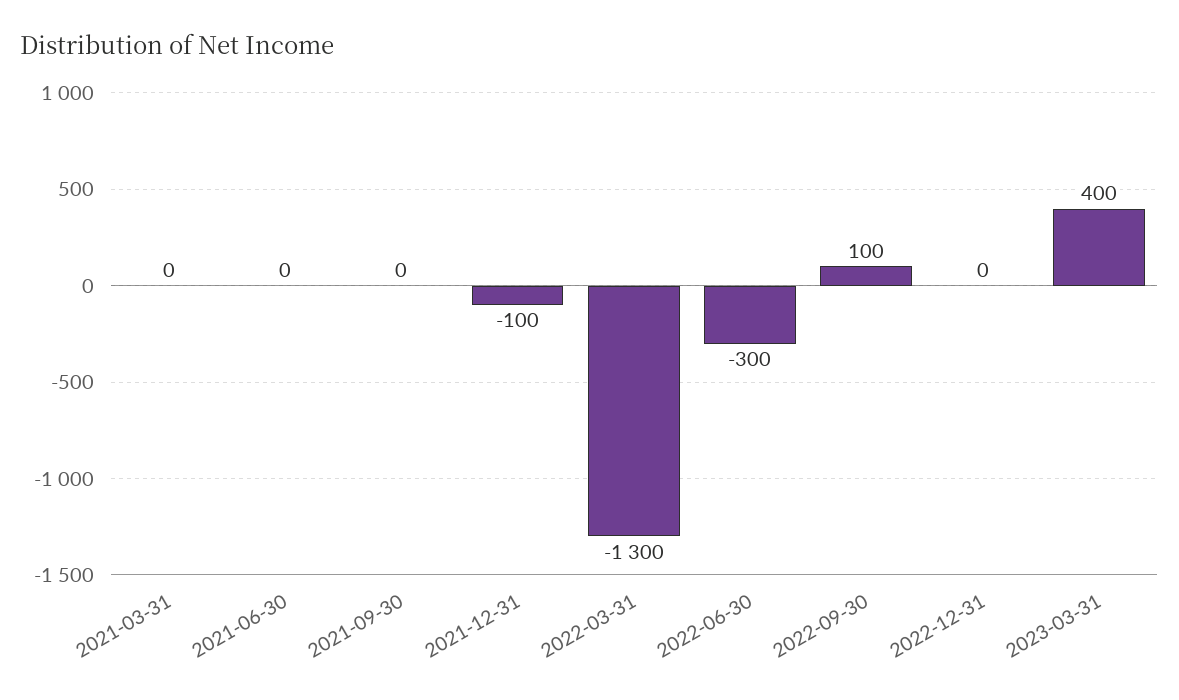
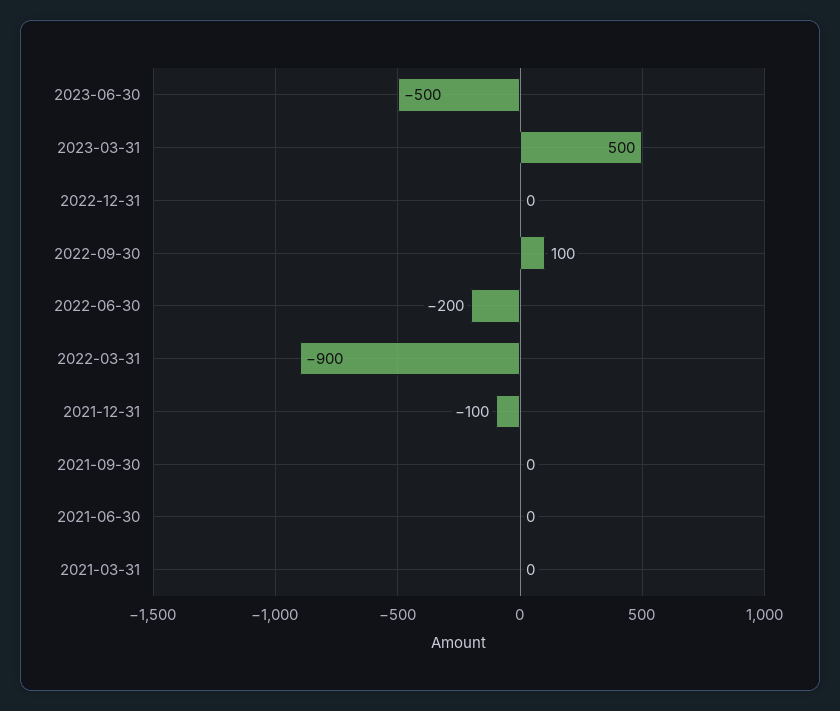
2022-03-31: -1300 -> -900
2022-06-30: -300 -> -200
2023-03-31: 400 -> 500
2023-06-30: none -> -500

